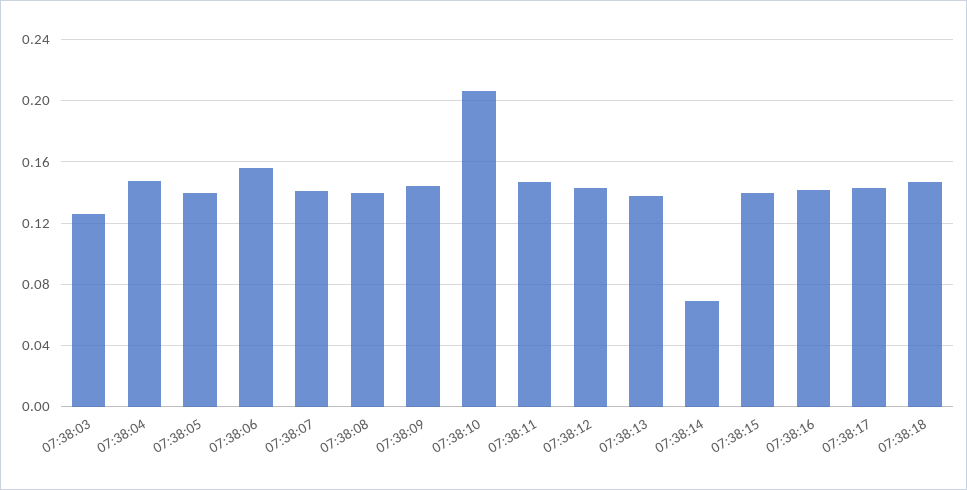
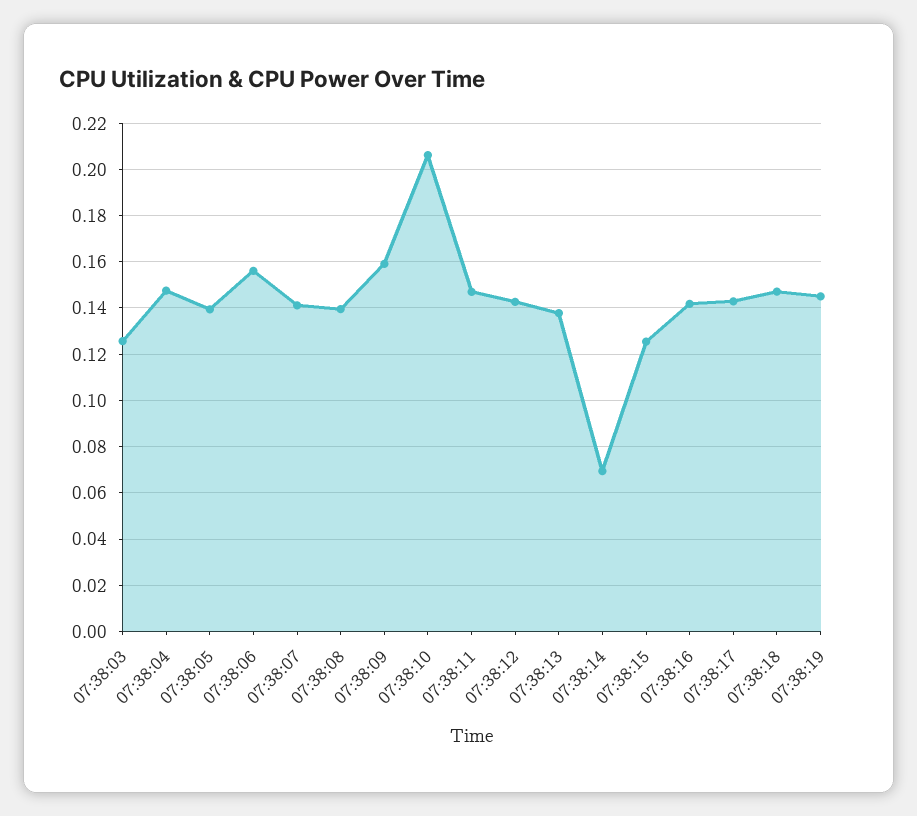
07:38:09: 0.145 -> 0.16
07:38:15: 0.14 -> 0.125
07:38:19: none -> 0.145

